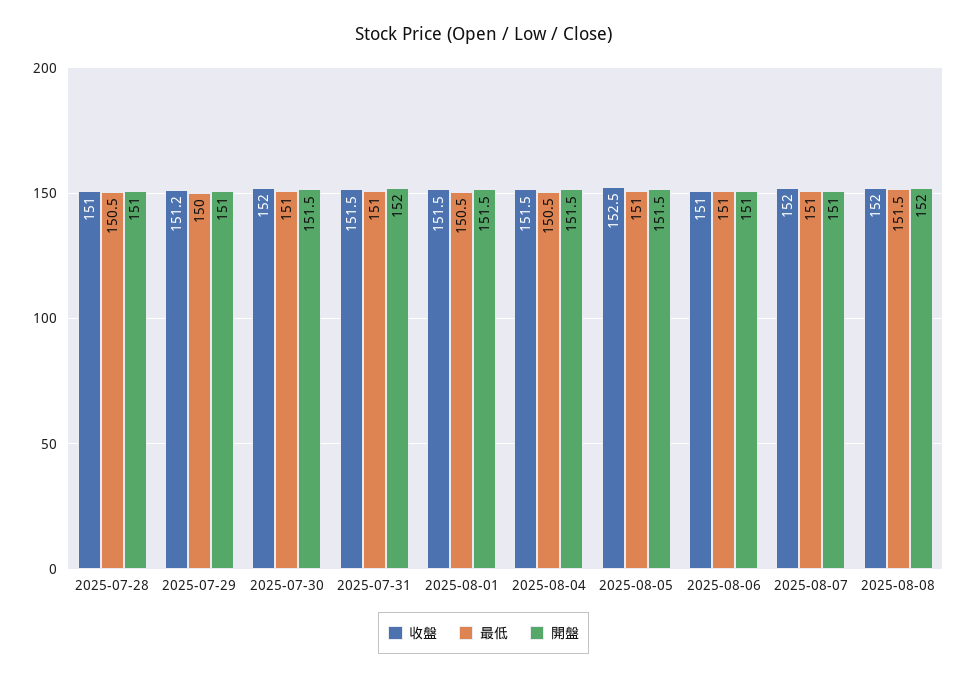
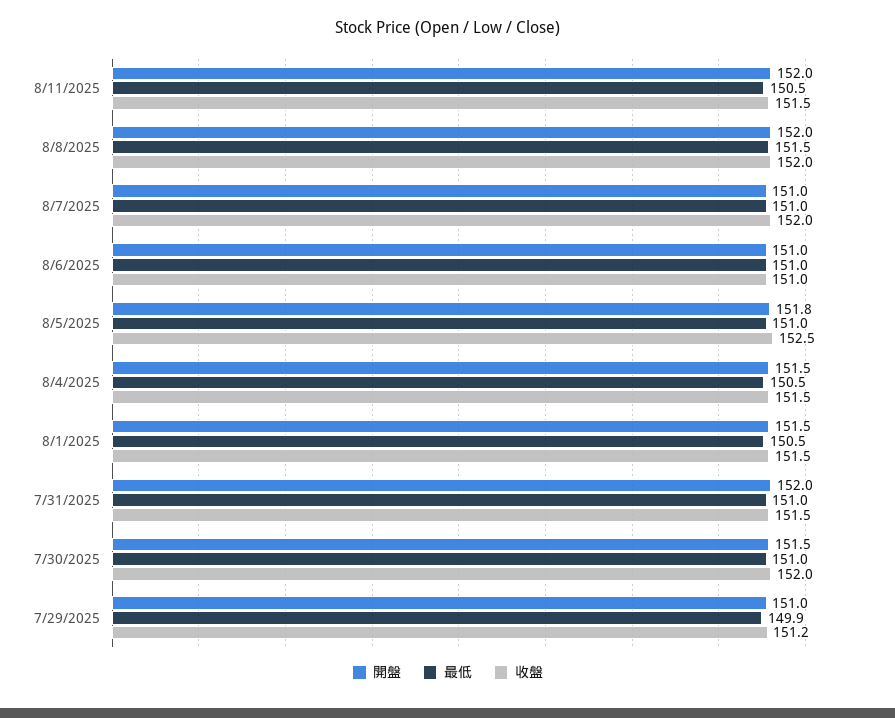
收盤, 2025-07-28: 151 -> none
最低, 2025-07-28: 150.5 -> none
開盤, 2025-07-28: 151 -> none
最低, 2025-07-29: 150 -> 149.9
開盤, 2025-08-05: 151.5 -> 151.8
開盤, 8/11/2025: none -> 152
最低, 8/11/2025: none -> 150.5
收盤, 8/11/2025: none -> 151.5

